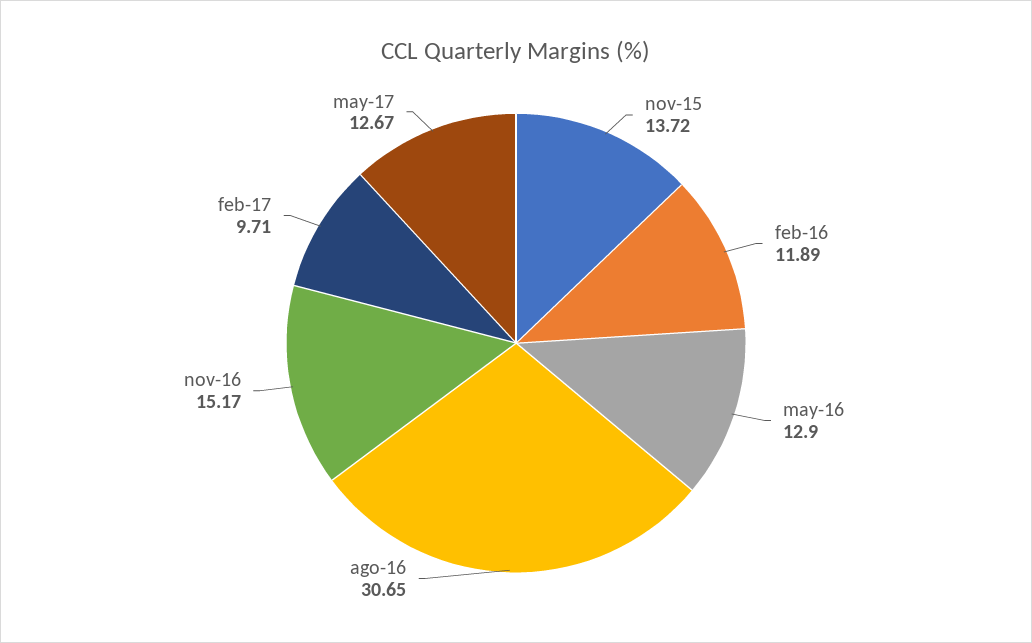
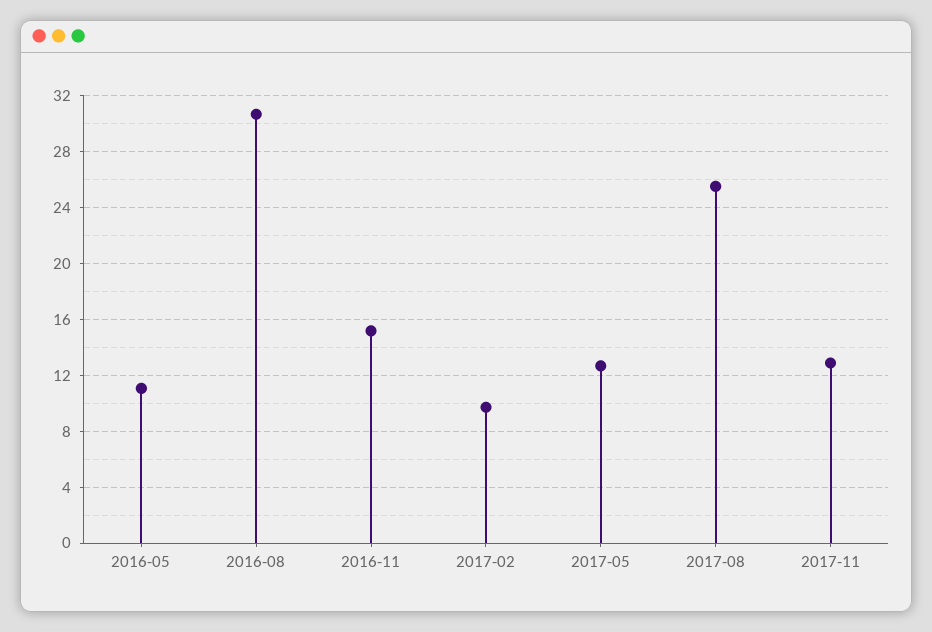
nov-15: 13.72 -> none
feb-16: 11.89 -> none
may-16: 12.9 -> 11
2017-08: none -> 25.5
2017-11: none -> 13

